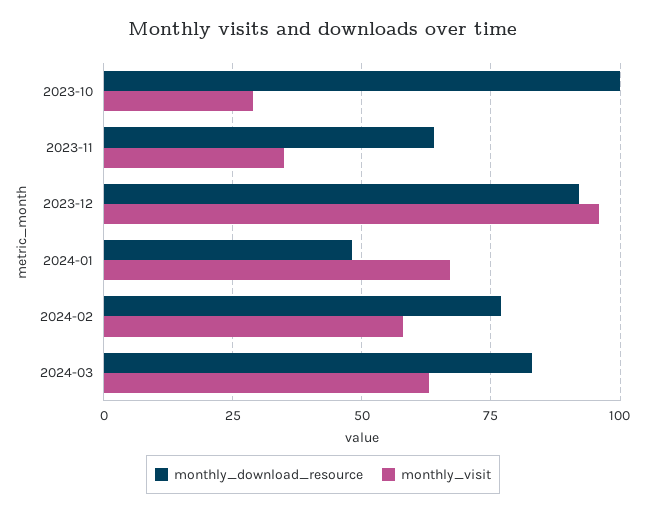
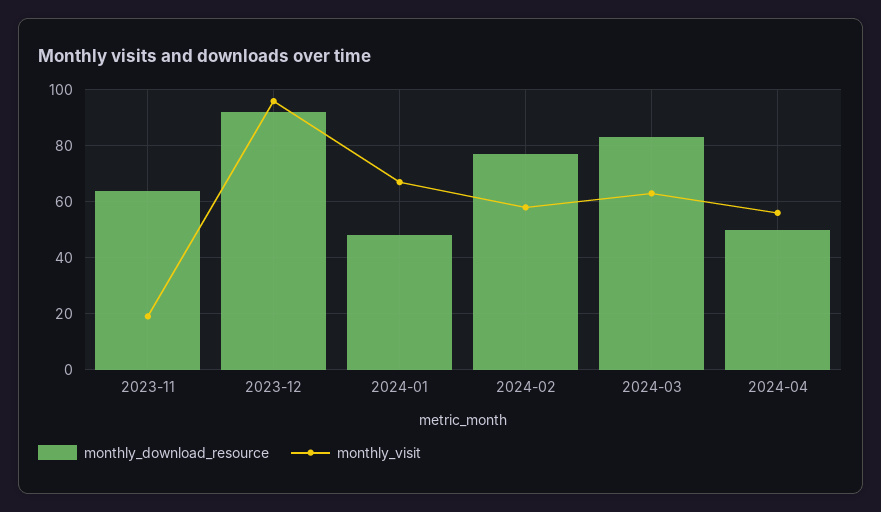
monthly_download_resource, 2023-10: 100 -> none
monthly_visit, 2023-10: 30 -> none
monthly_visit, 2023-11: 35 -> 20
monthly_download_resource, 2024-04: none -> 50
monthly_visit, 2024-04: none -> 55

